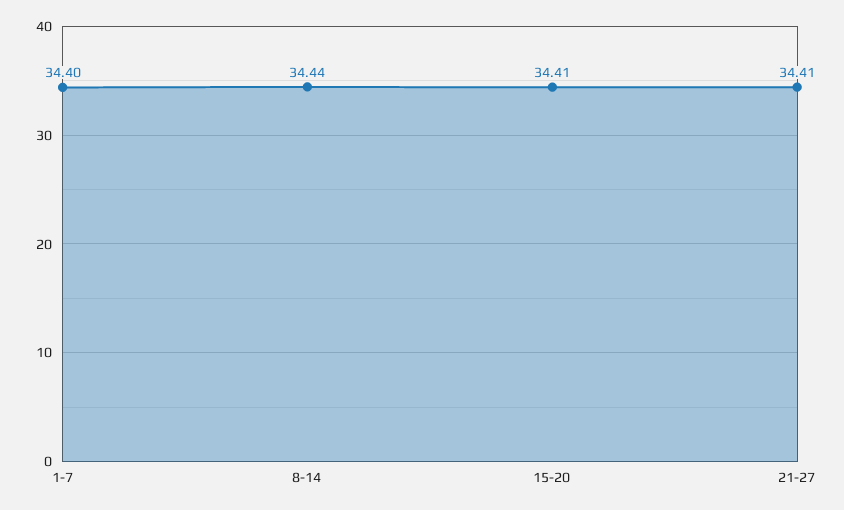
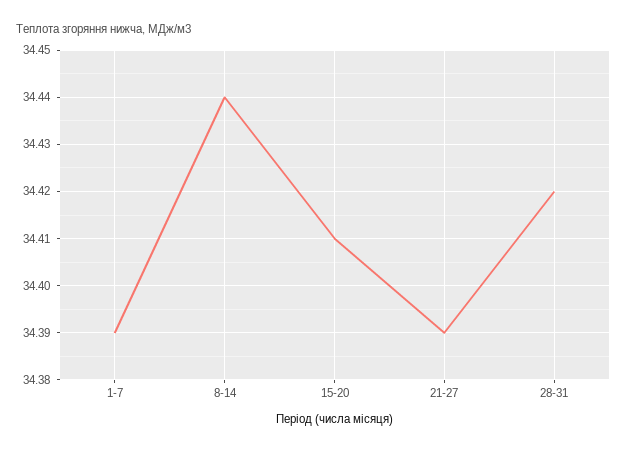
1-7: 34.4 -> 34.39
21-27: 34.41 -> 34.39
28-31: none -> 34.42

